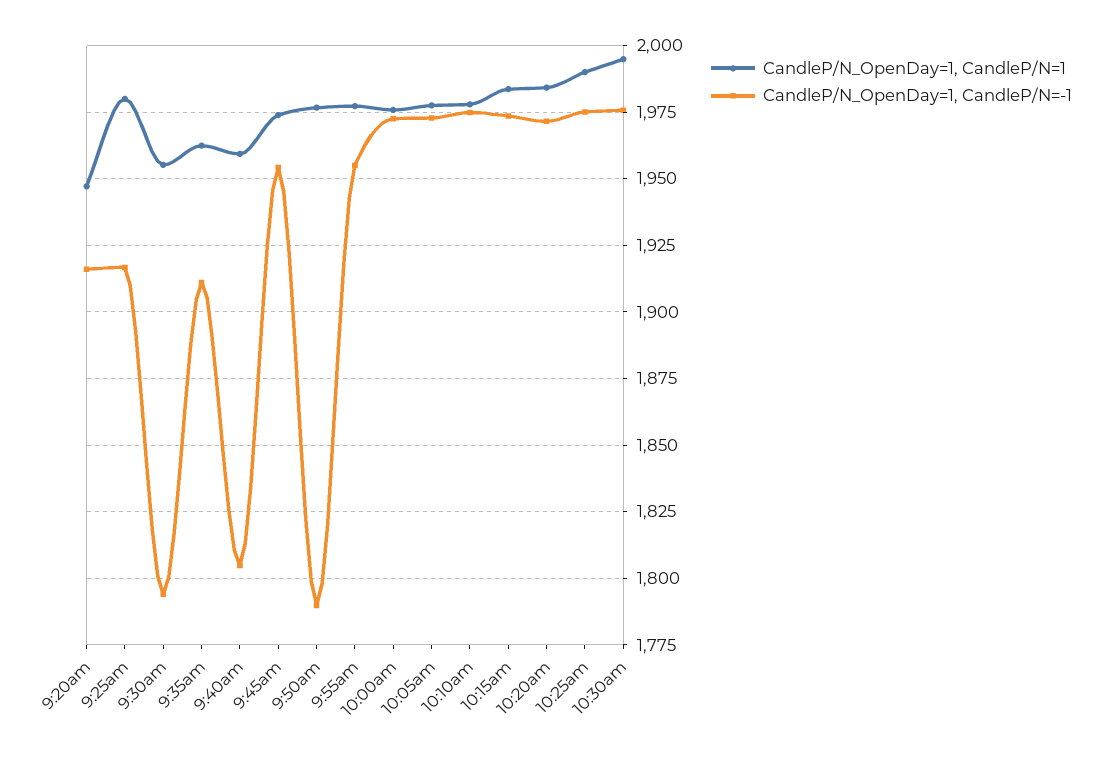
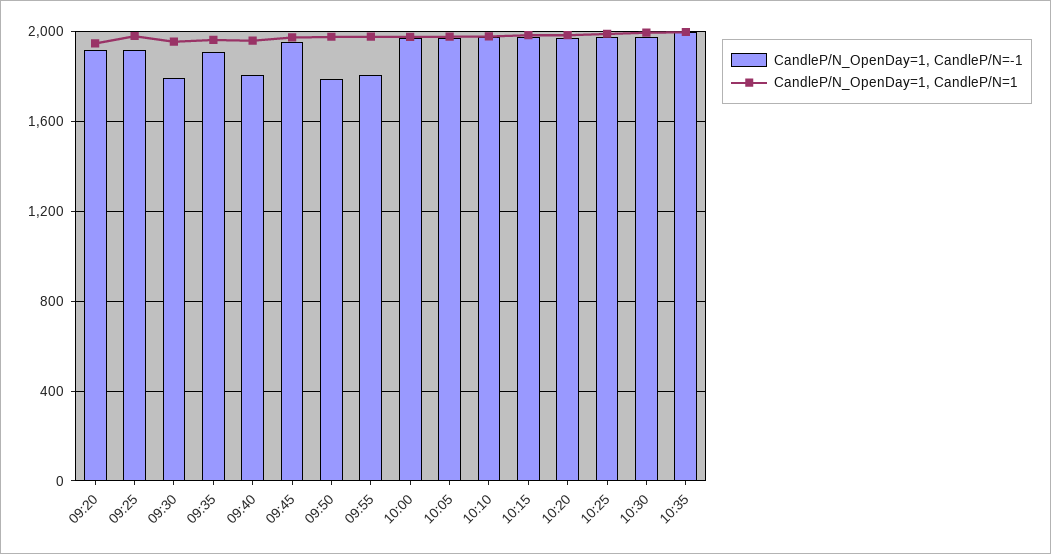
CandleP/N_OpenDay=1, CandleP/N=-1, 9:55am: 1955 -> 1800
CandleP/N_OpenDay=1, CandleP/N=-1, 10:35: none -> 2000
CandleP/N_OpenDay=1, CandleP/N=1, 10:35: none -> 2000

